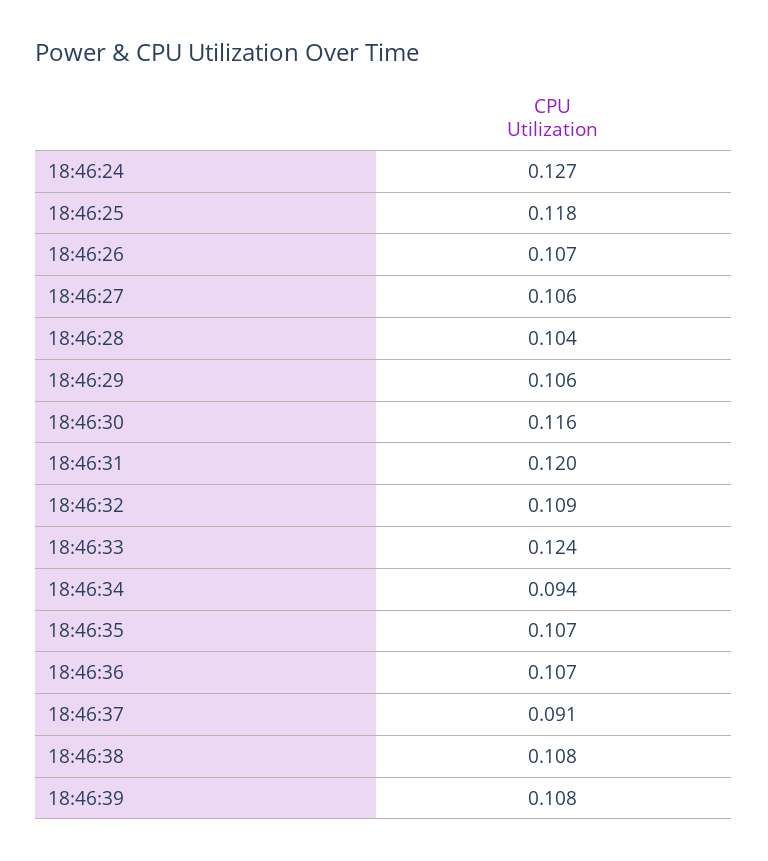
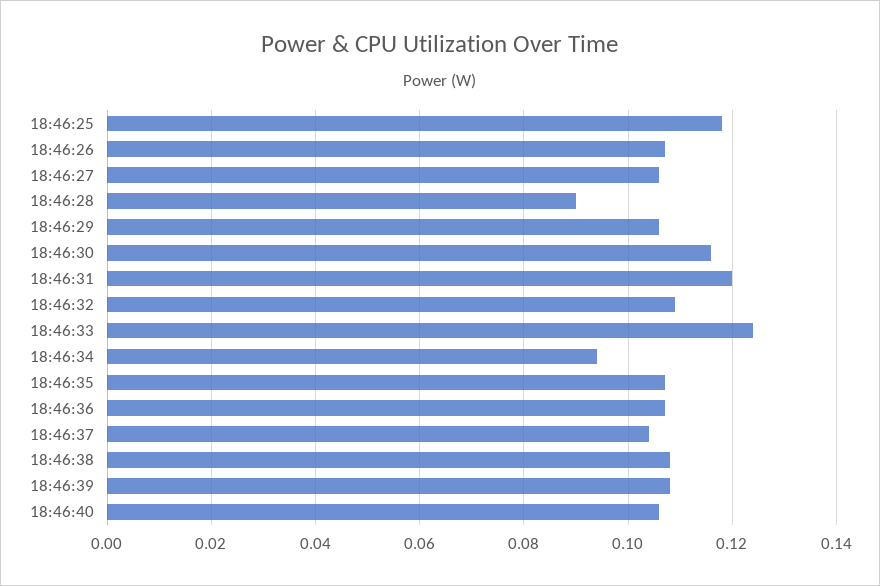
18:46:24: 0.127 -> none
18:46:28: 0.104 -> 0.09
18:46:37: 0.091 -> 0.105
18:46:40: none -> 0.105

